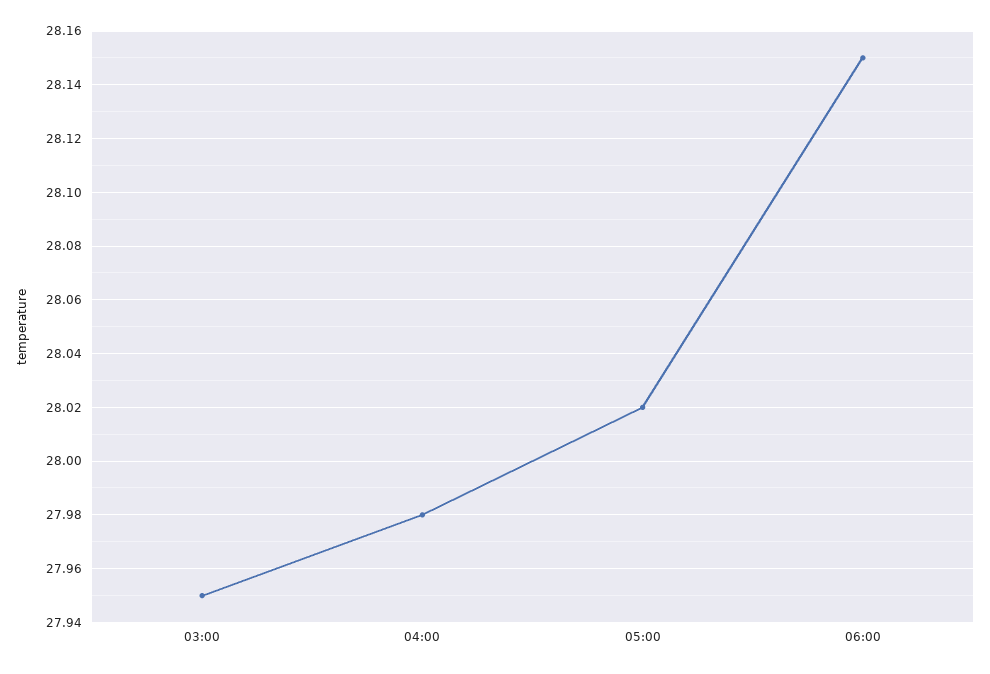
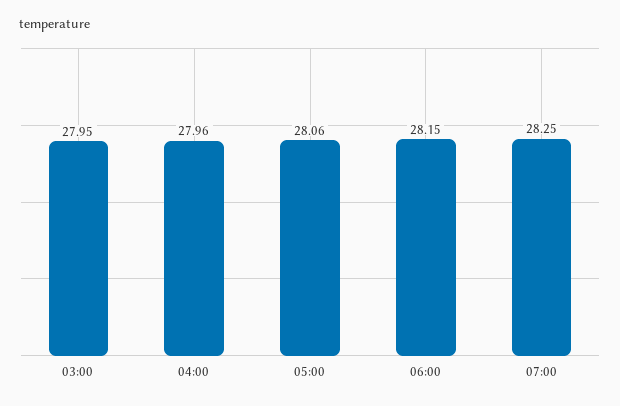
04:00: 27.98 -> 27.96
05:00: 28.02 -> 28.06
07:00: none -> 28.25

